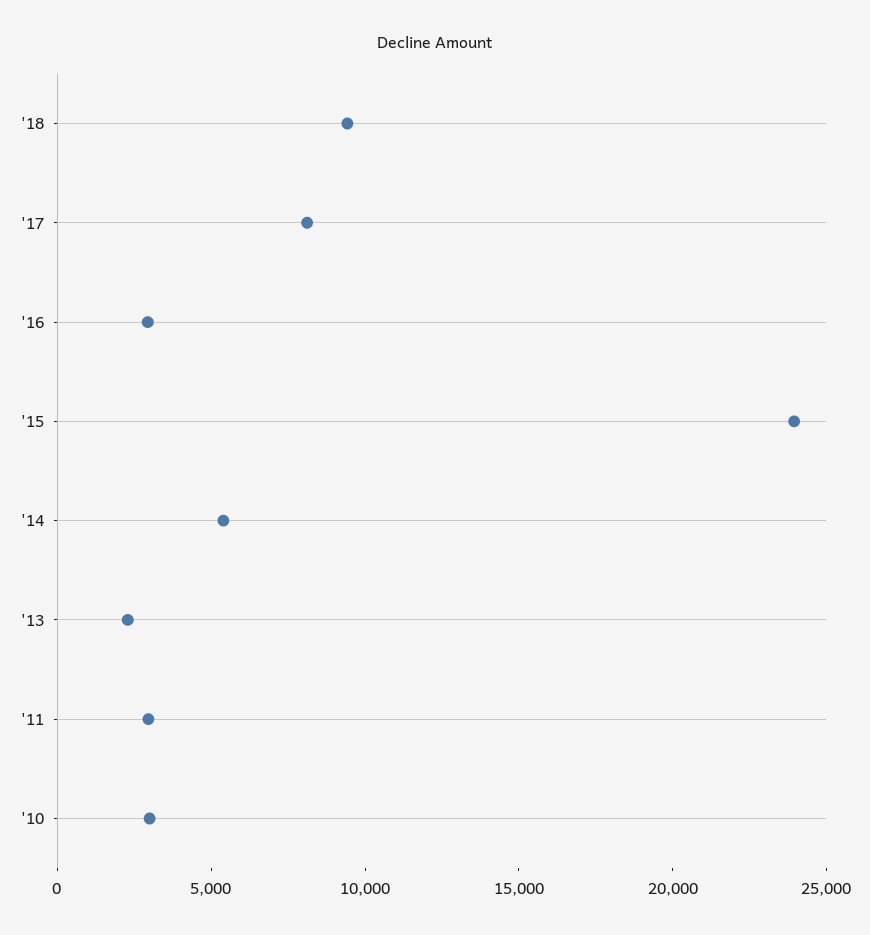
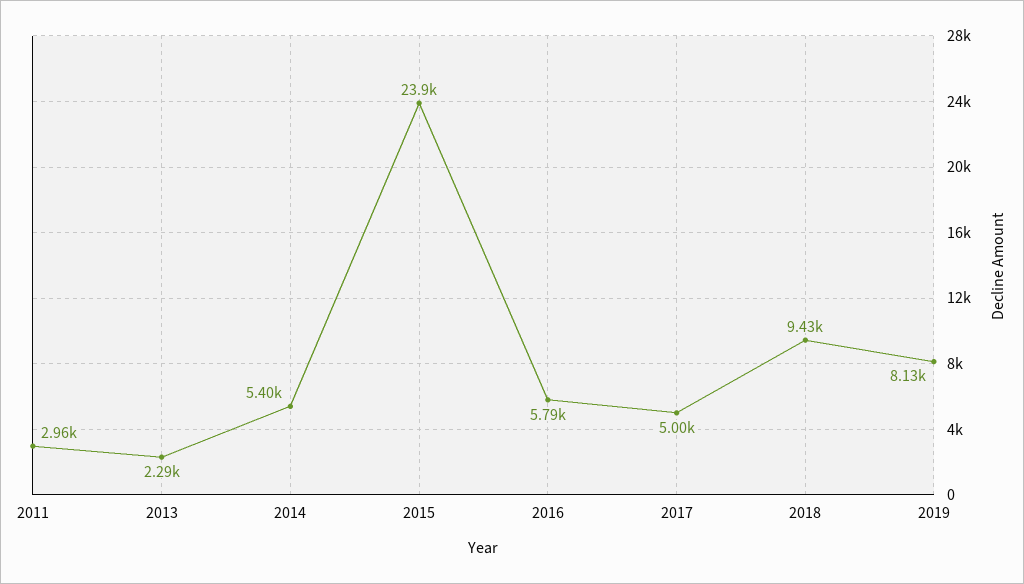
'17: 8000 -> 5000
'16: 3000 -> 5790
'10: 3000 -> none
2019: none -> 8130

